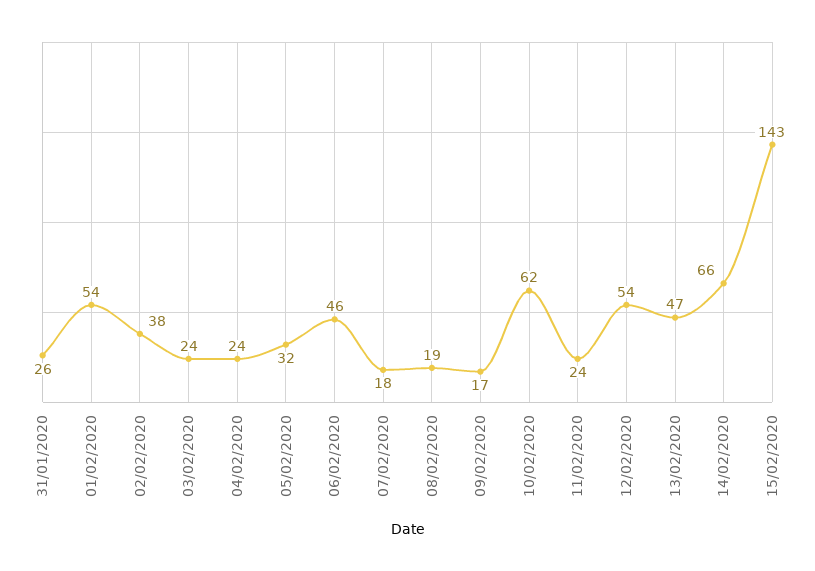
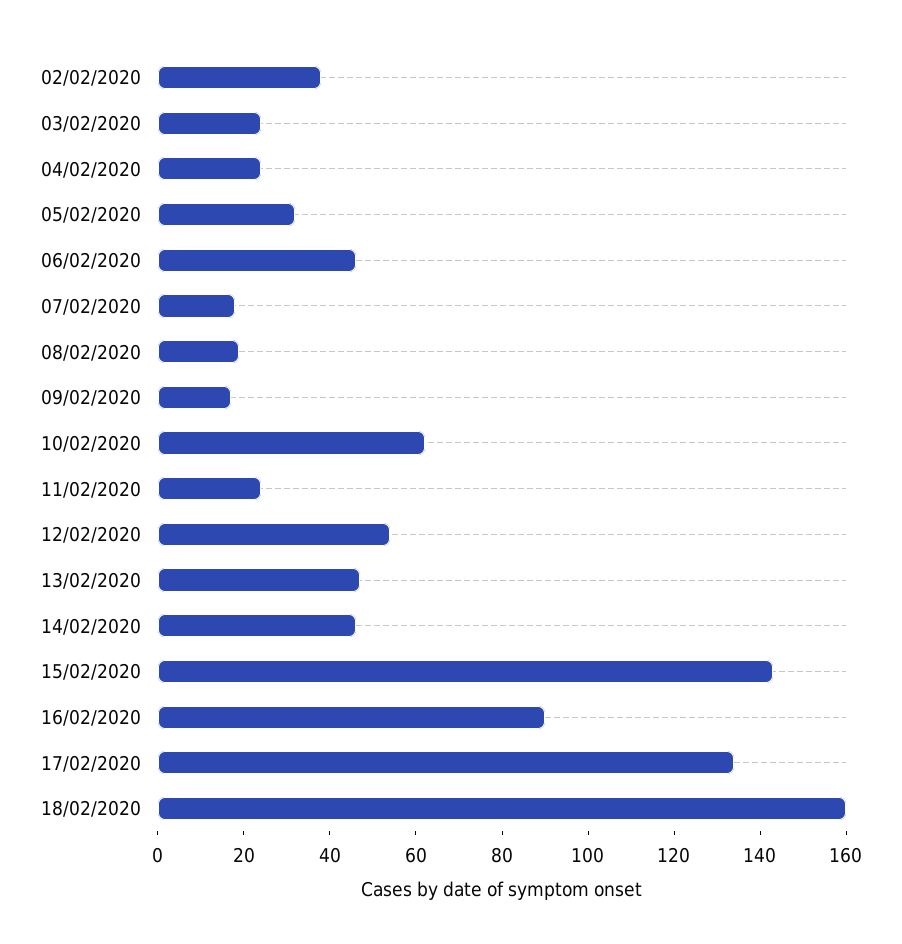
31/01/2020: 26 -> none
01/02/2020: 54 -> none
14/02/2020: 66 -> 45
16/02/2020: none -> 90
17/02/2020: none -> 135
18/02/2020: none -> 160

